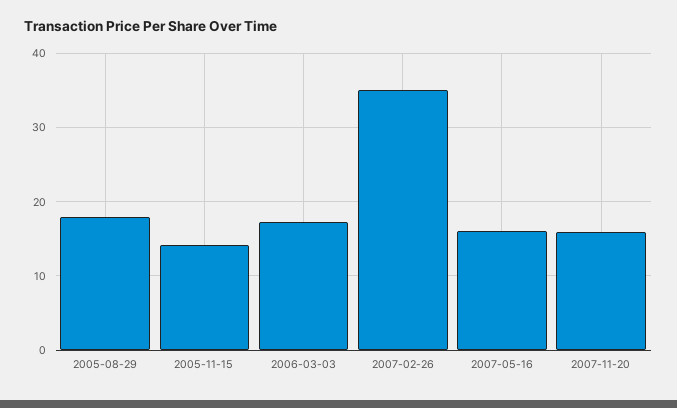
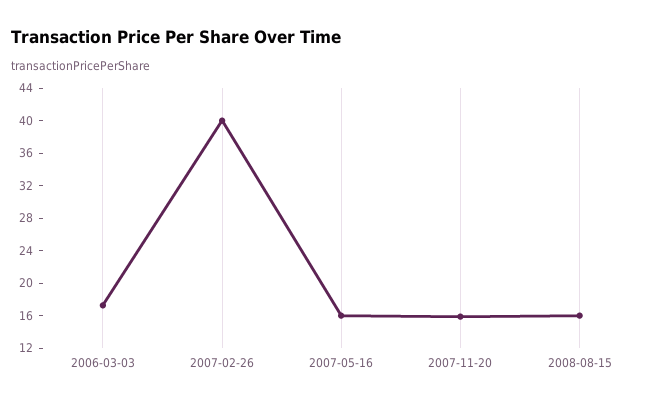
2005-08-29: 18 -> none
2005-11-15: 14 -> none
2007-02-26: 35 -> 40
2008-08-15: none -> 16

